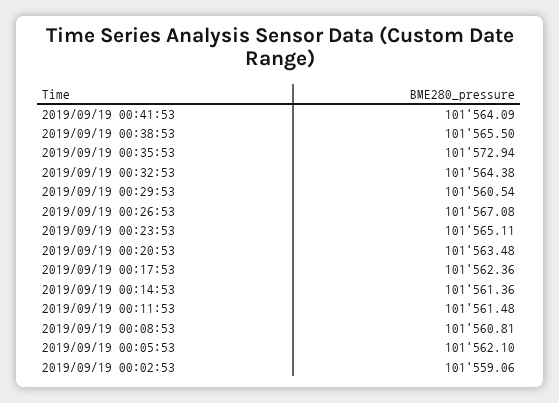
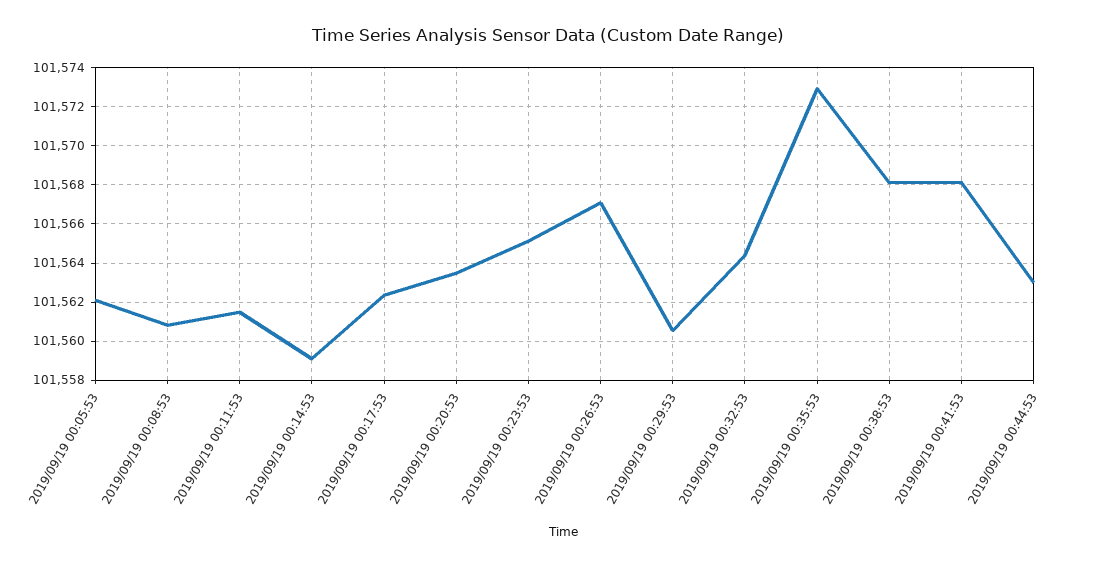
2019/09/19 00:41:53: 101564.09 -> 101568
2019/09/19 00:38:53: 101565.5 -> 101568
2019/09/19 00:14:53: 101561.36 -> 101559
2019/09/19 00:02:53: 101559.06 -> none
2019/09/19 00:44:53: none -> 101563

